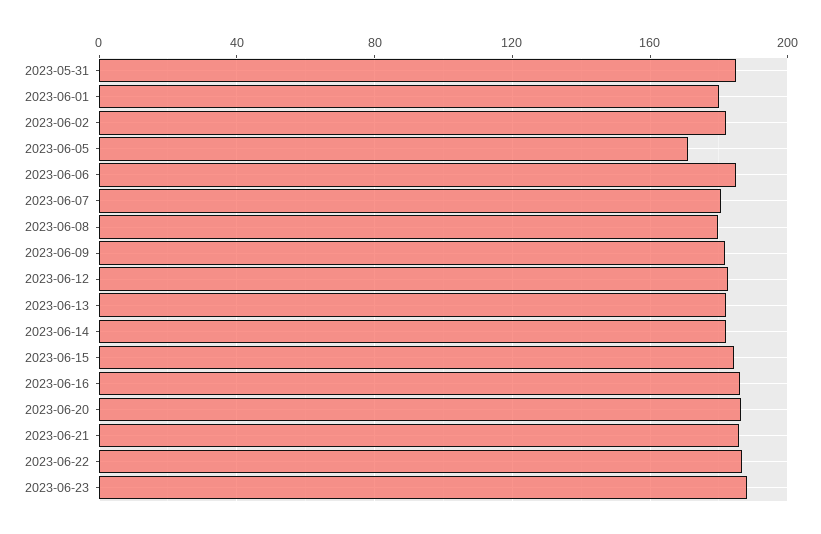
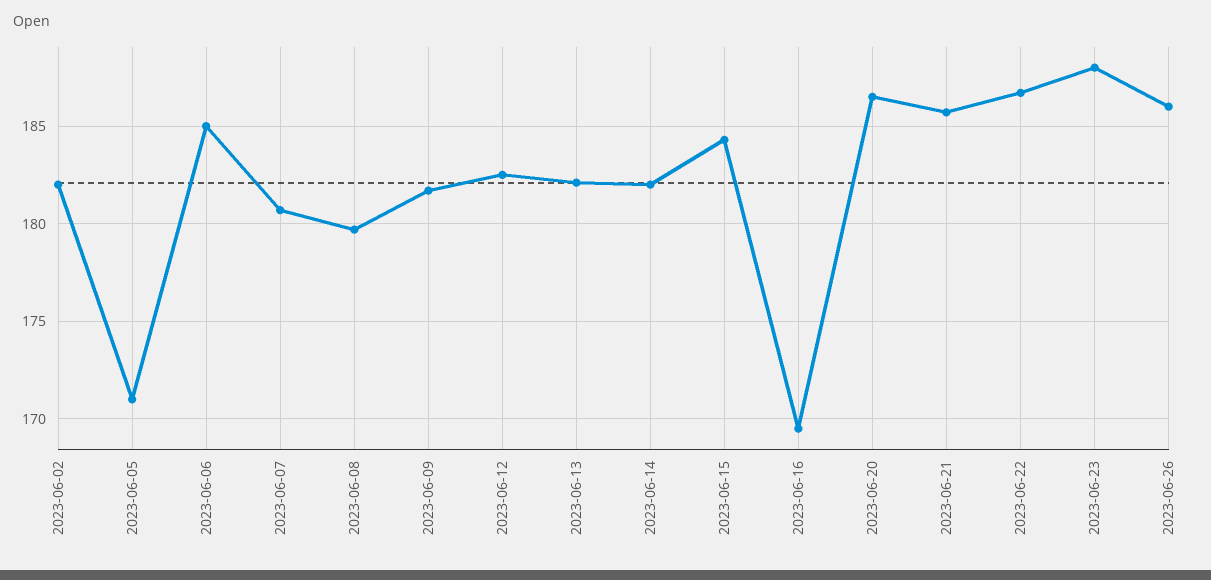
2023-05-31: 185 -> none
2023-06-01: 180 -> none
2023-06-16: 185 -> 169.5
2023-06-26: none -> 186

